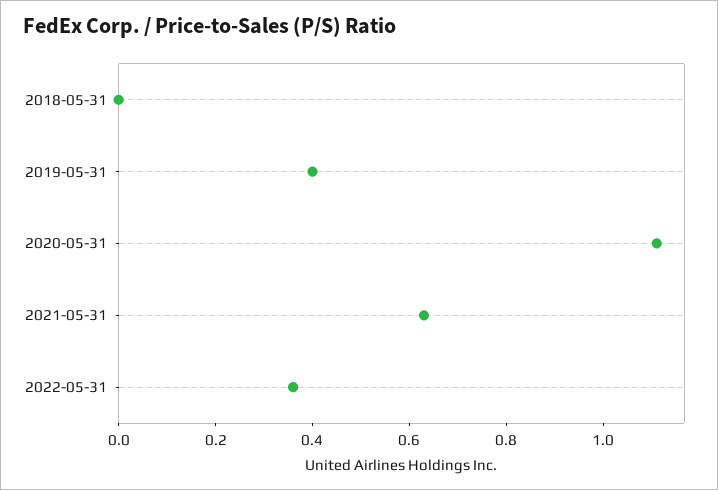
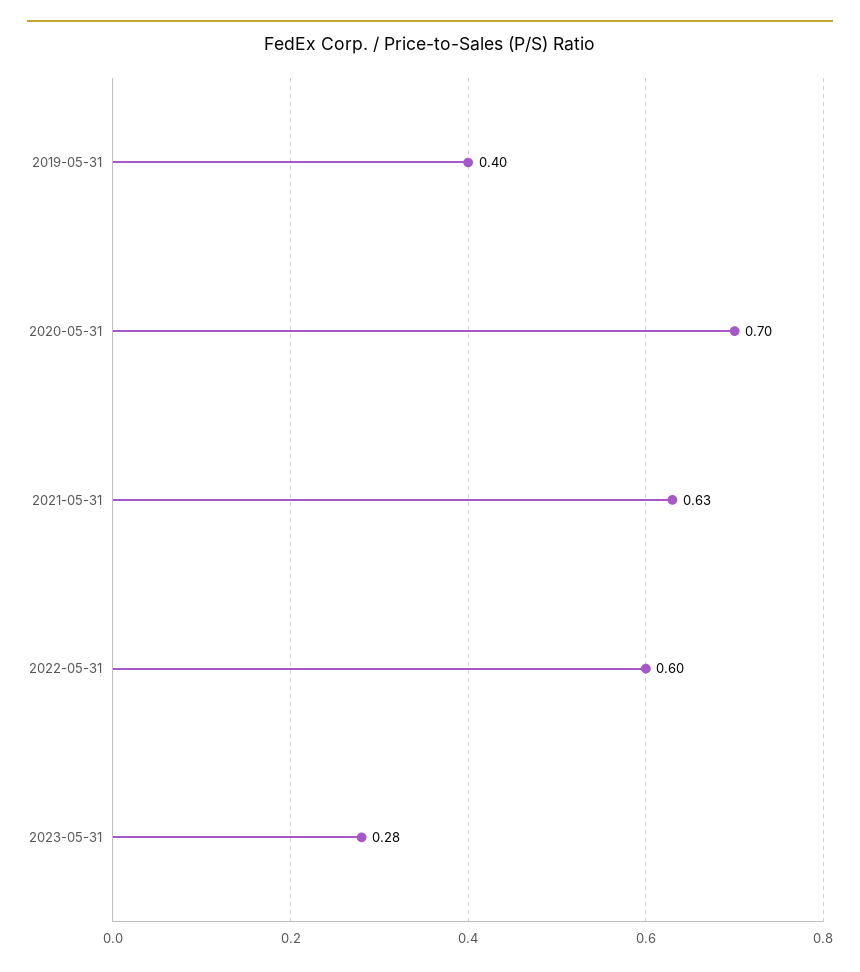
2018-05-31: 0 -> none
2020-05-31: 1.1 -> 0.7
2022-05-31: 0.35 -> 0.6
2023-05-31: none -> 0.28

